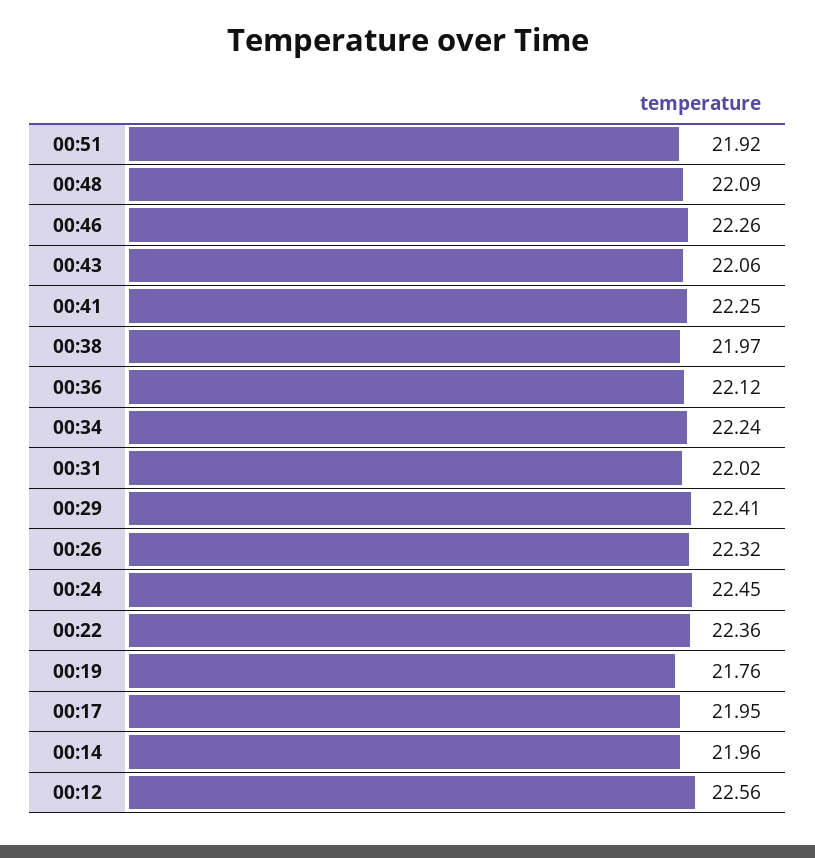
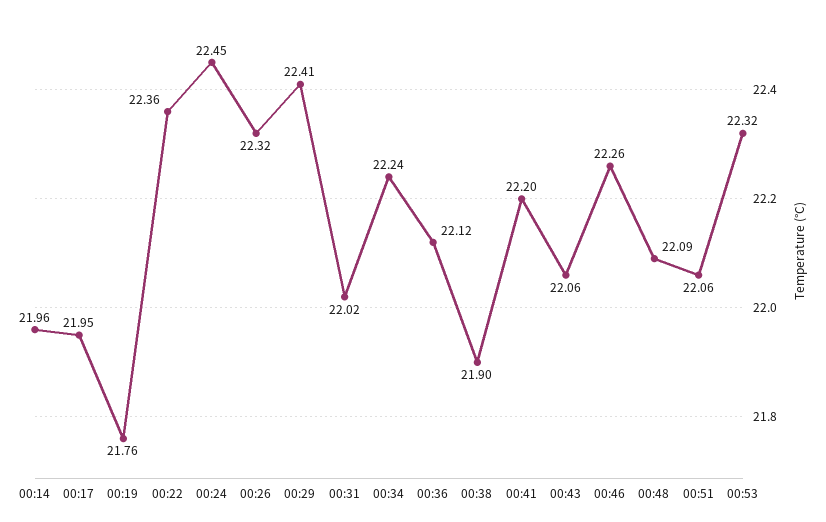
00:51: 21.92 -> 22.06
00:41: 22.25 -> 22.2
00:38: 21.97 -> 21.9
00:12: 22.56 -> none
00:53: none -> 22.32

